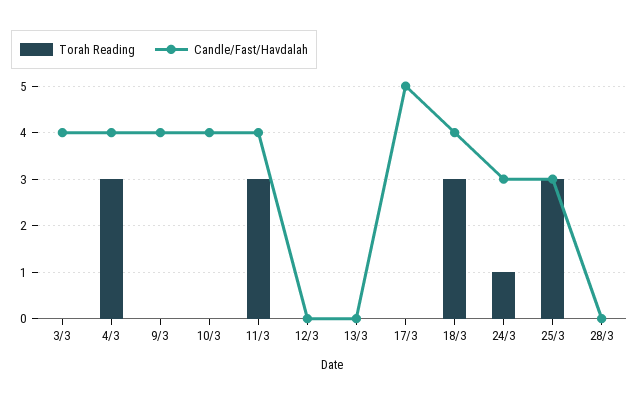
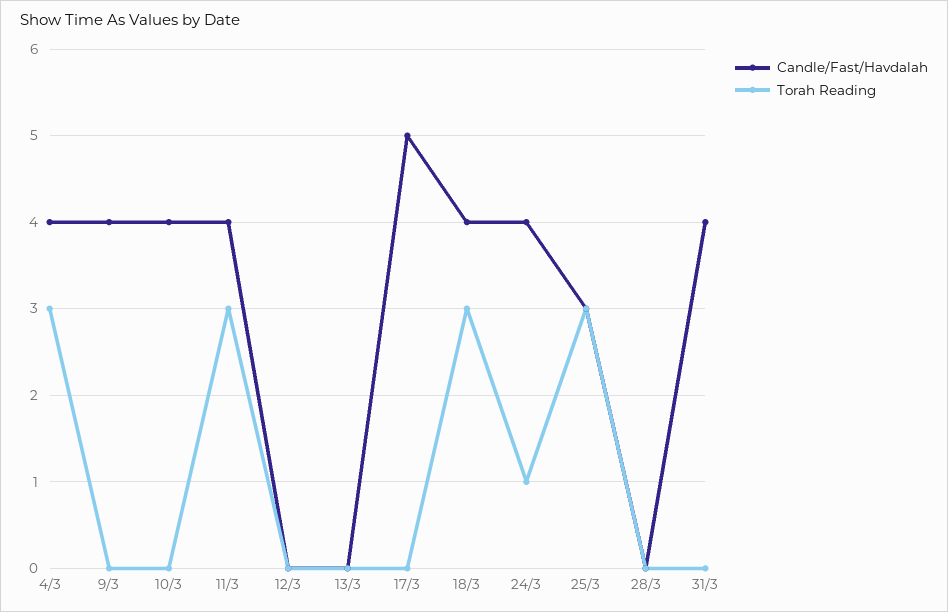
Torah Reading, 3/3: 0 -> none
Candle/Fast/Havdalah, 3/3: 4 -> none
Candle/Fast/Havdalah, 24/3: 3 -> 4
Candle/Fast/Havdalah, 31/3: none -> 4
Torah Reading, 31/3: none -> 0

